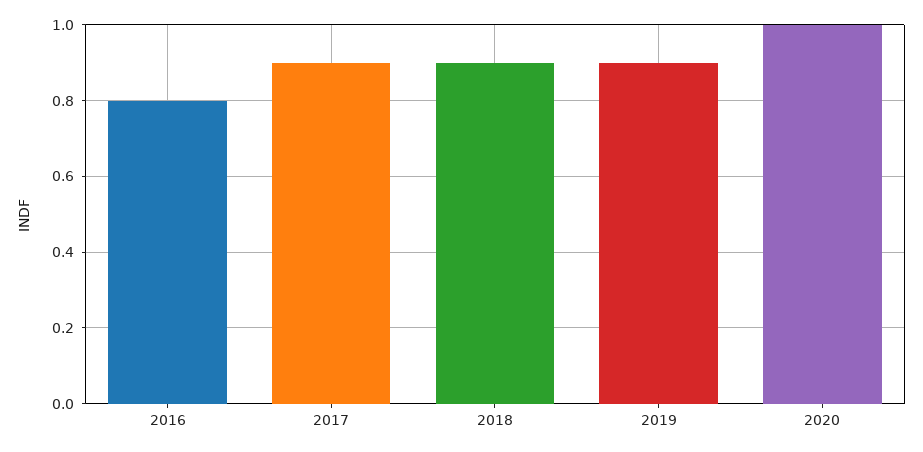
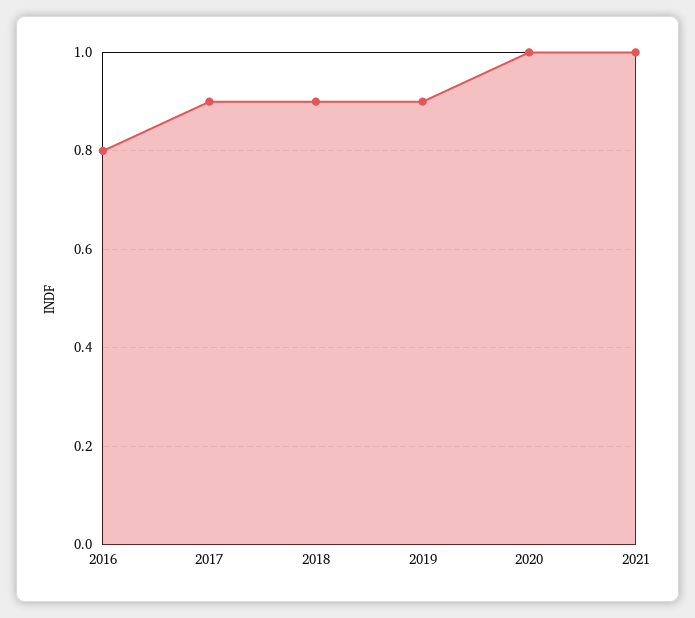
2021: none -> 1

